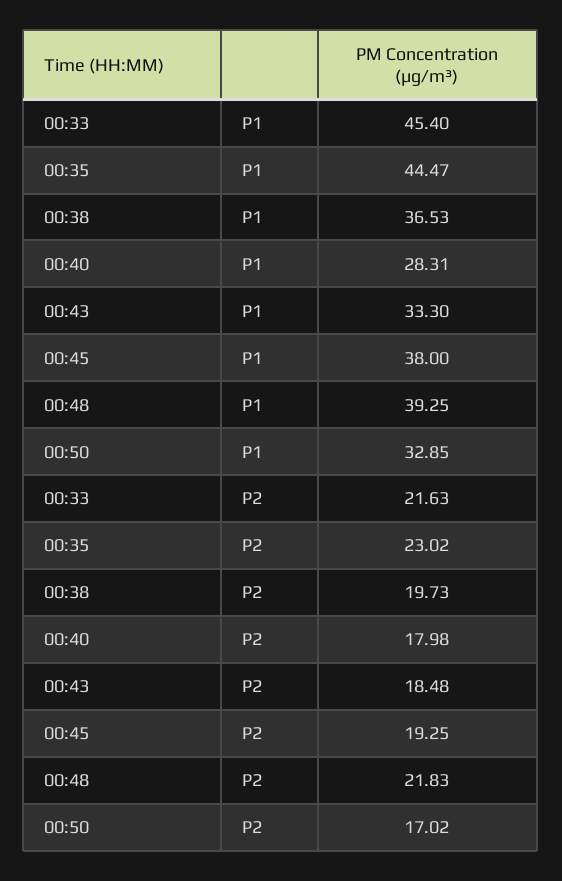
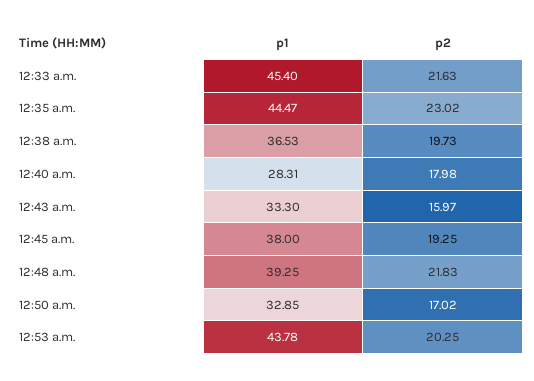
00:43, P2: 18.48 -> 15.97
12:53 a.m., P1: none -> 43.78
12:53 a.m., P2: none -> 20.25

